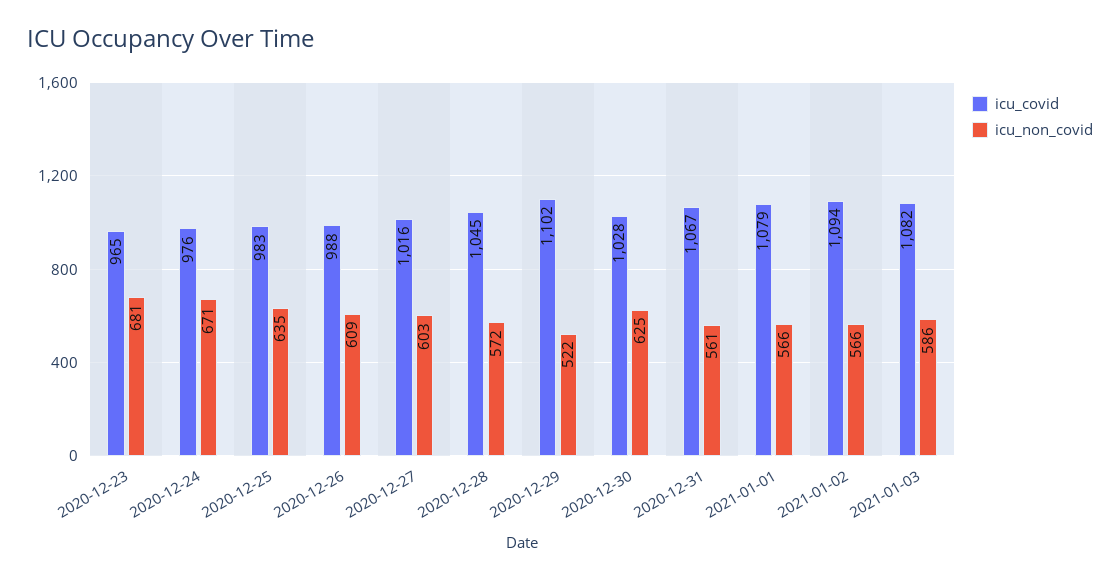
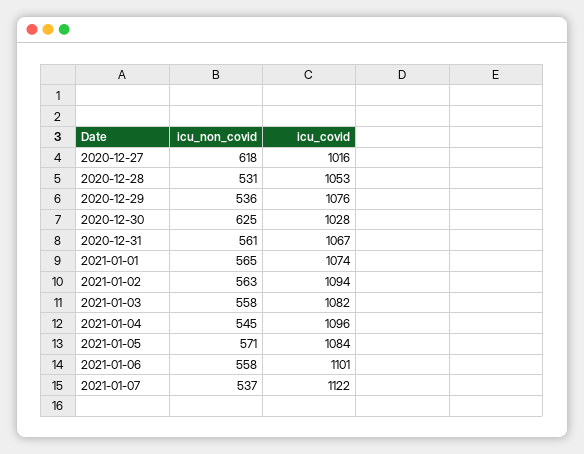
icu_covid, 2020-12-23: 965 -> none
icu_non_covid, 2020-12-23: 681 -> none
icu_covid, 2020-12-24: 976 -> none
icu_non_covid, 2020-12-24: 671 -> none
icu_covid, 2020-12-25: 983 -> none
icu_non_covid, 2020-12-25: 635 -> none
icu_covid, 2020-12-26: 988 -> none
icu_non_covid, 2020-12-26: 609 -> none
icu_non_covid, 2020-12-27: 603 -> 618
icu_covid, 2020-12-28: 1045 -> 1053
icu_non_covid, 2020-12-28: 572 -> 531
icu_covid, 2020-12-29: 1102 -> 1076
icu_non_covid, 2020-12-29: 522 -> 536
icu_covid, 2021-01-01: 1079 -> 1074
icu_non_covid, 2021-01-01: 566 -> 565
icu_non_covid, 2021-01-02: 566 -> 563
icu_non_covid, 2021-01-03: 586 -> 558
icu_non_covid, 2021-01-04: none -> 545
icu_covid, 2021-01-04: none -> 1096
icu_non_covid, 2021-01-05: none -> 571
icu_covid, 2021-01-05: none -> 1084
icu_non_covid, 2021-01-06: none -> 558
icu_covid, 2021-01-06: none -> 1101
icu_non_covid, 2021-01-07: none -> 537
icu_covid, 2021-01-07: none -> 1122

